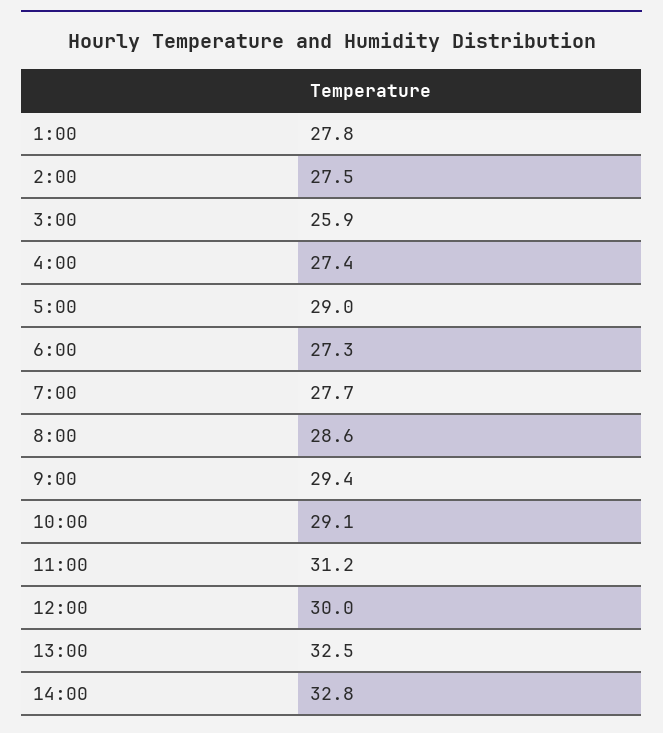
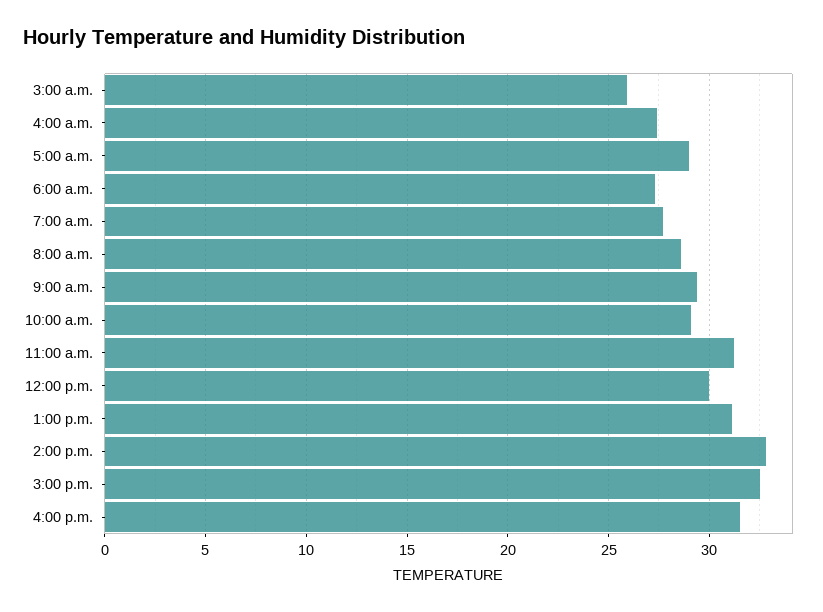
1:00: 27.8 -> none
2:00: 27.5 -> none
13:00: 32.5 -> 31
3:00 p.m.: none -> 32.5
4:00 p.m.: none -> 31.5

